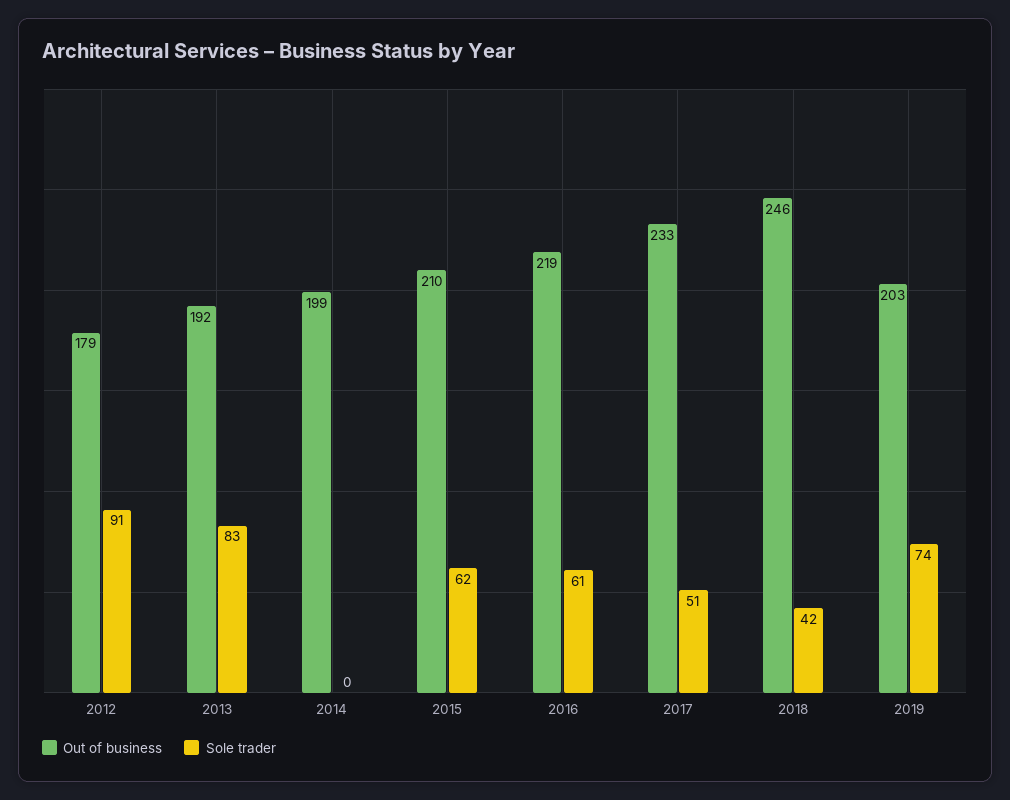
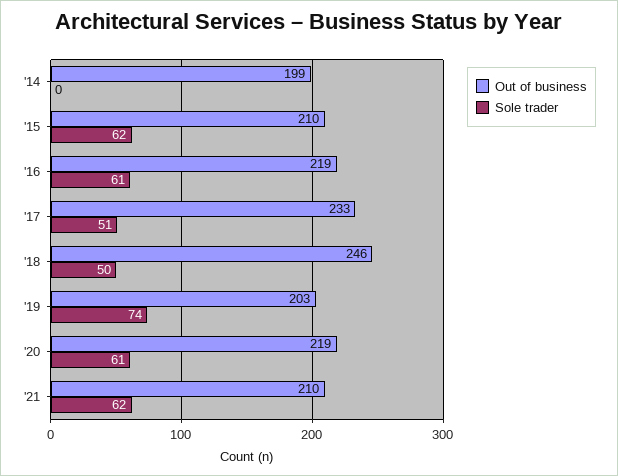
Out of business, 2012: 179 -> none
Sole trader, 2012: 91 -> none
Out of business, 2013: 192 -> none
Sole trader, 2013: 83 -> none
Sole trader, 2018: 42 -> 50
Out of business, '20: none -> 219
Sole trader, '20: none -> 61
Out of business, '21: none -> 210
Sole trader, '21: none -> 62

